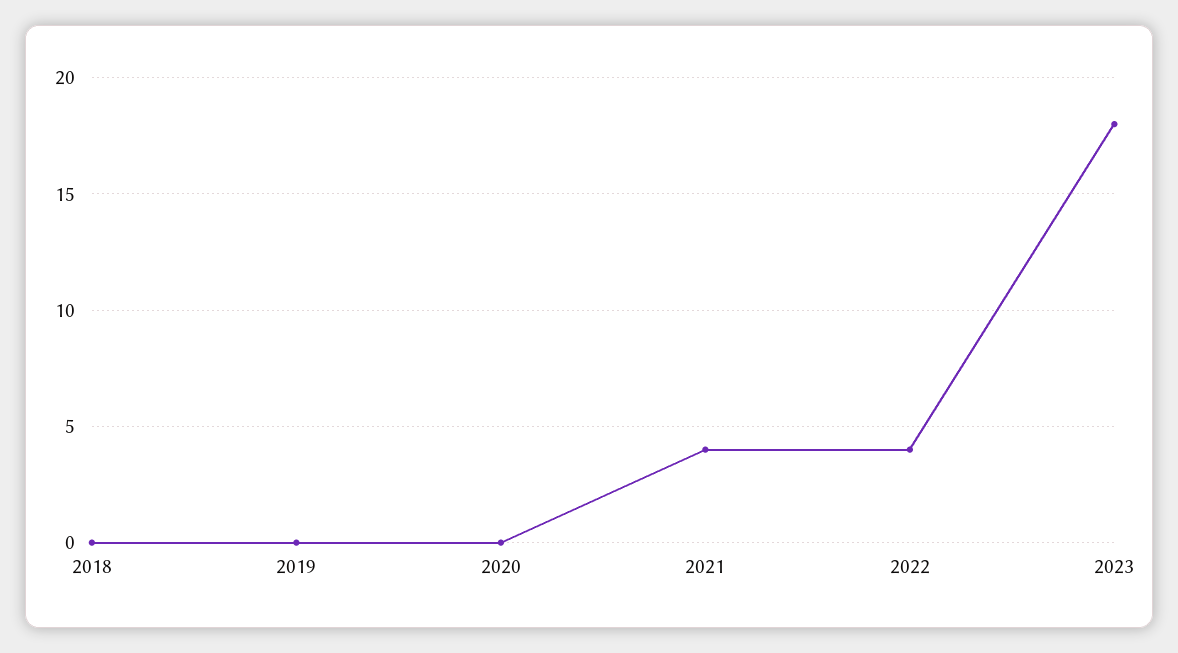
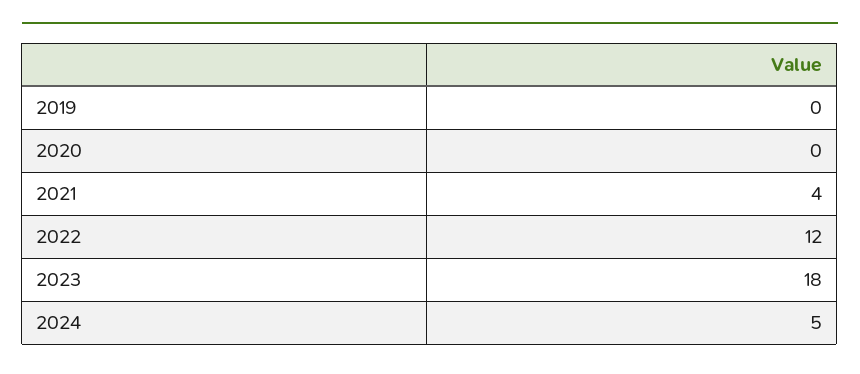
2018: 0 -> none
2022: 4 -> 12
2024: none -> 5

